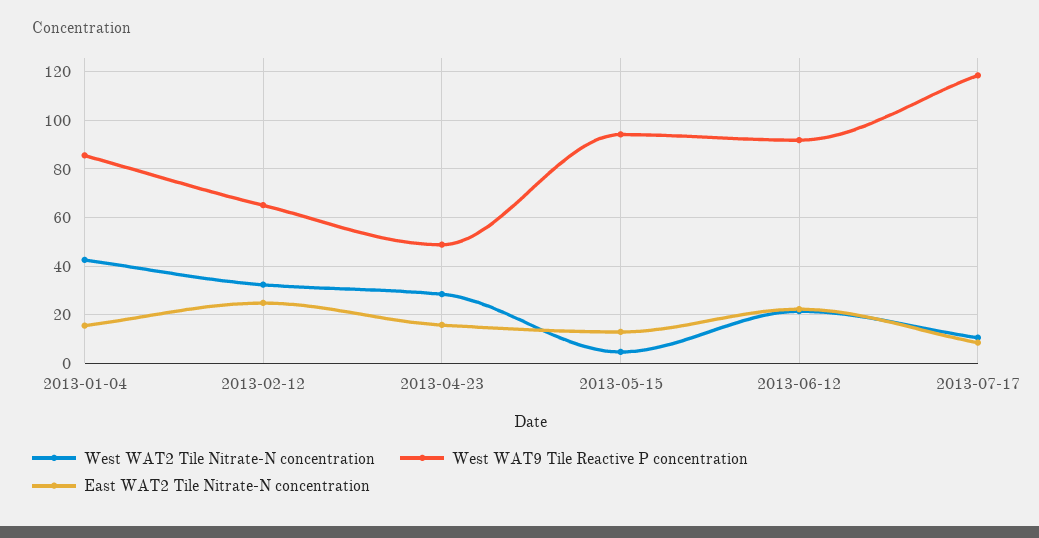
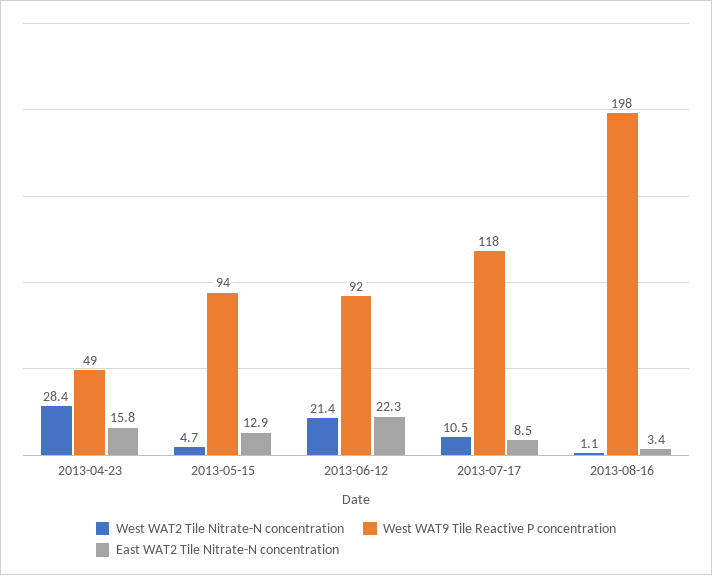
West WAT2 Tile Nitrate-N concentration, 2013-01-04: 42.5 -> none
West WAT9 Tile Reactive P concentration, 2013-01-04: 85 -> none
East WAT2 Tile Nitrate-N concentration, 2013-01-04: 15 -> none
West WAT2 Tile Nitrate-N concentration, 2013-02-12: 32.5 -> none
West WAT9 Tile Reactive P concentration, 2013-02-12: 65 -> none
East WAT2 Tile Nitrate-N concentration, 2013-02-12: 25 -> none
West WAT2 Tile Nitrate-N concentration, 2013-08-16: none -> 1.1
West WAT9 Tile Reactive P concentration, 2013-08-16: none -> 198
East WAT2 Tile Nitrate-N concentration, 2013-08-16: none -> 3.4

